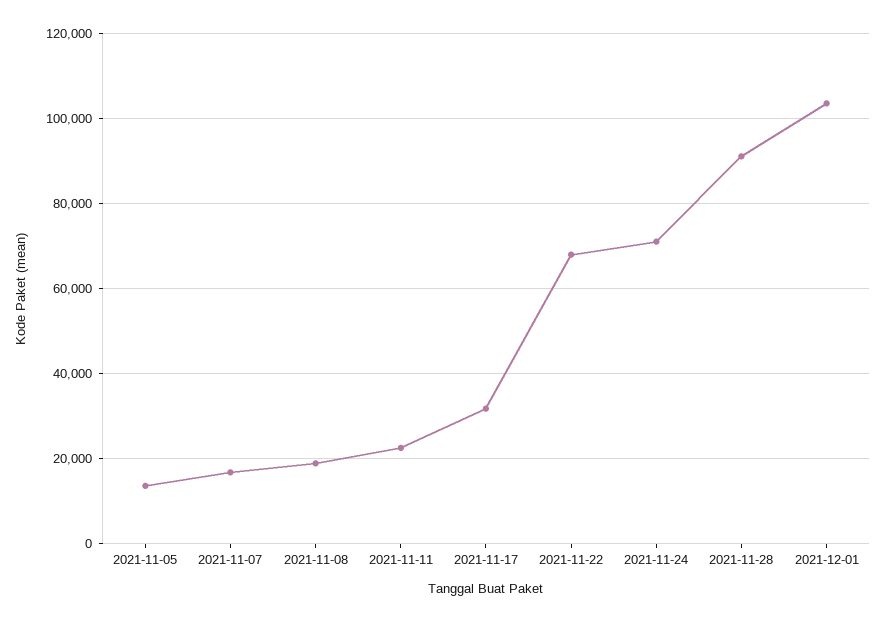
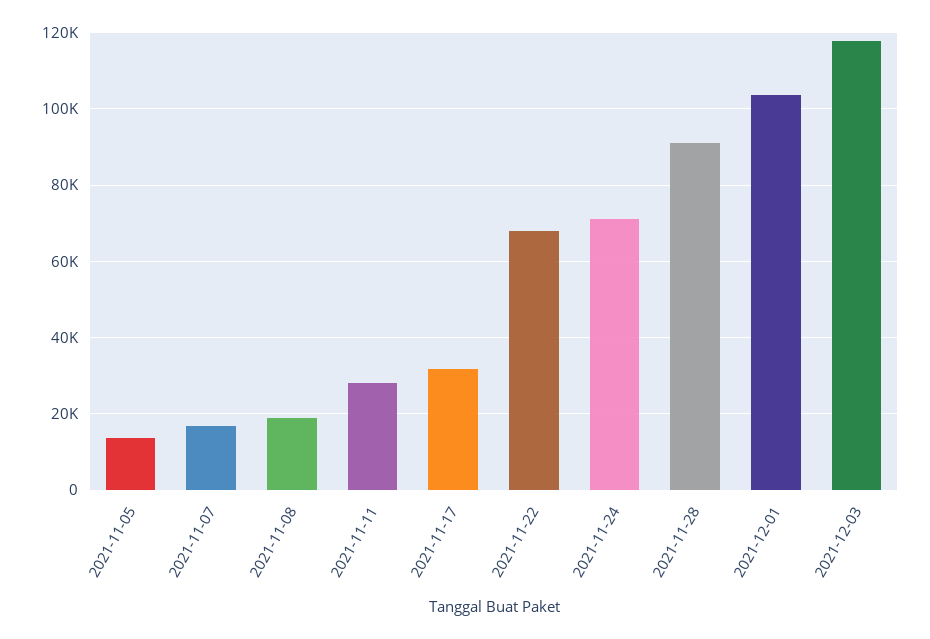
2021-11-11: 22000 -> 28000
2021-12-03: none -> 118000

